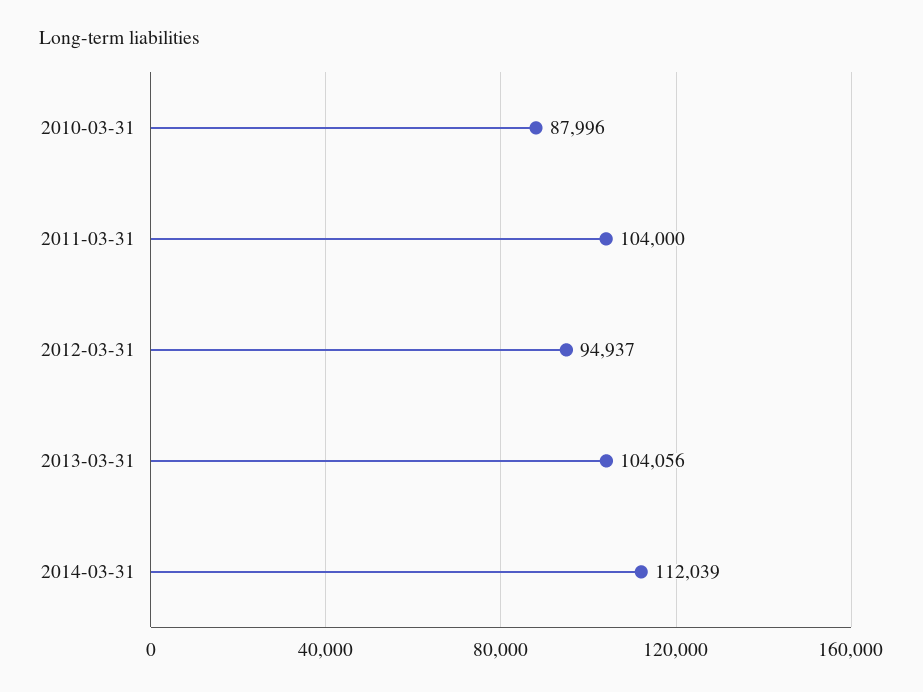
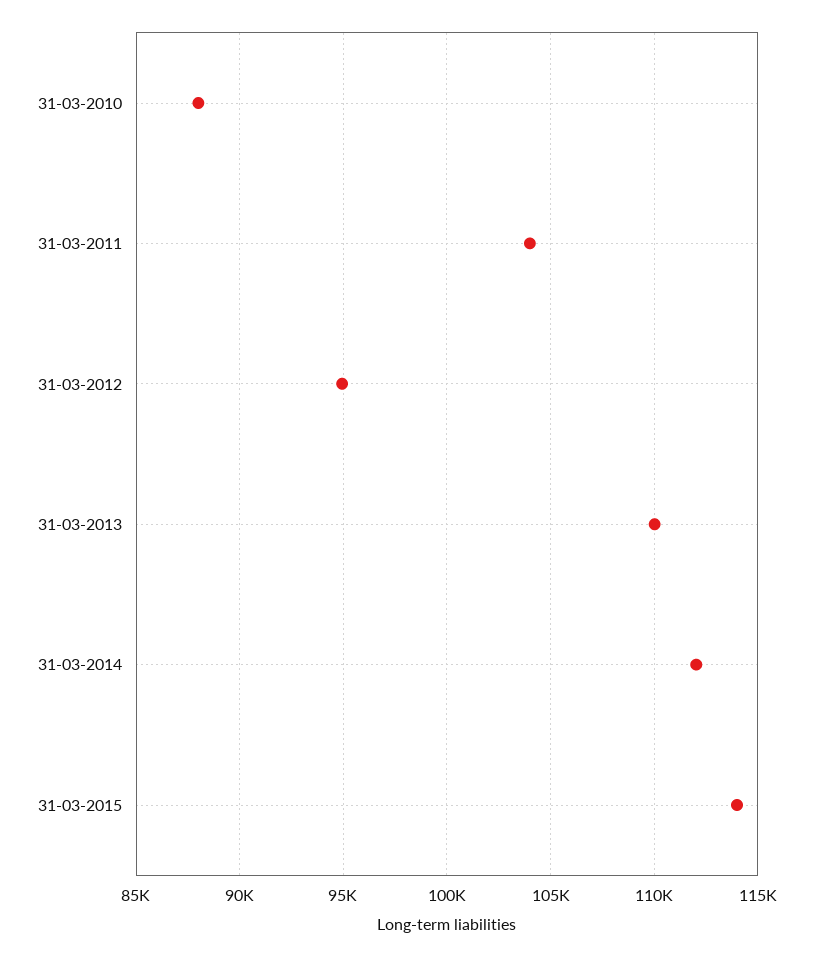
2013-03-31: 104056 -> 110000
31-03-2015: none -> 114000

